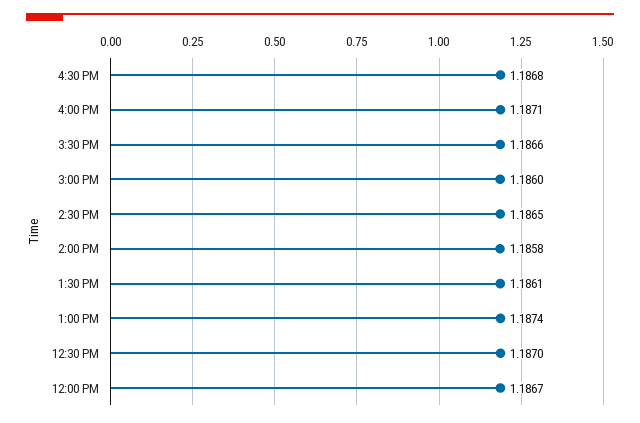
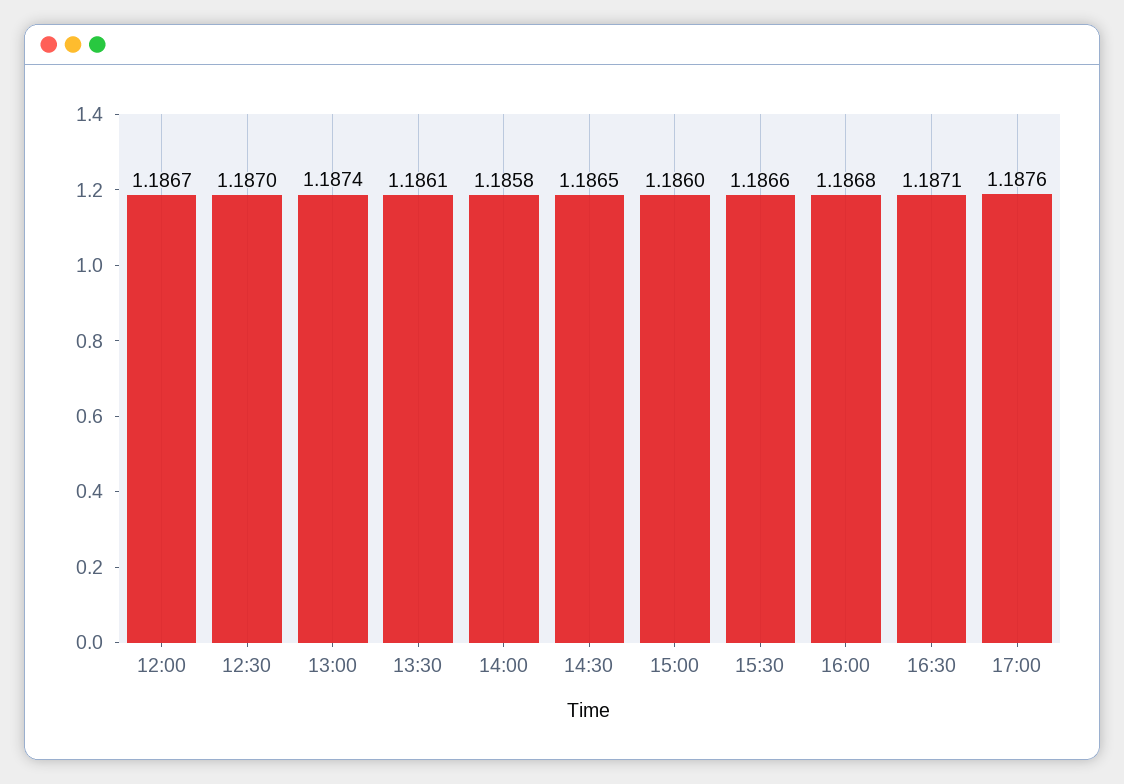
4:30 PM: 1.1868 -> 1.1871
4:00 PM: 1.1871 -> 1.1868
17:00: none -> 1.1876

